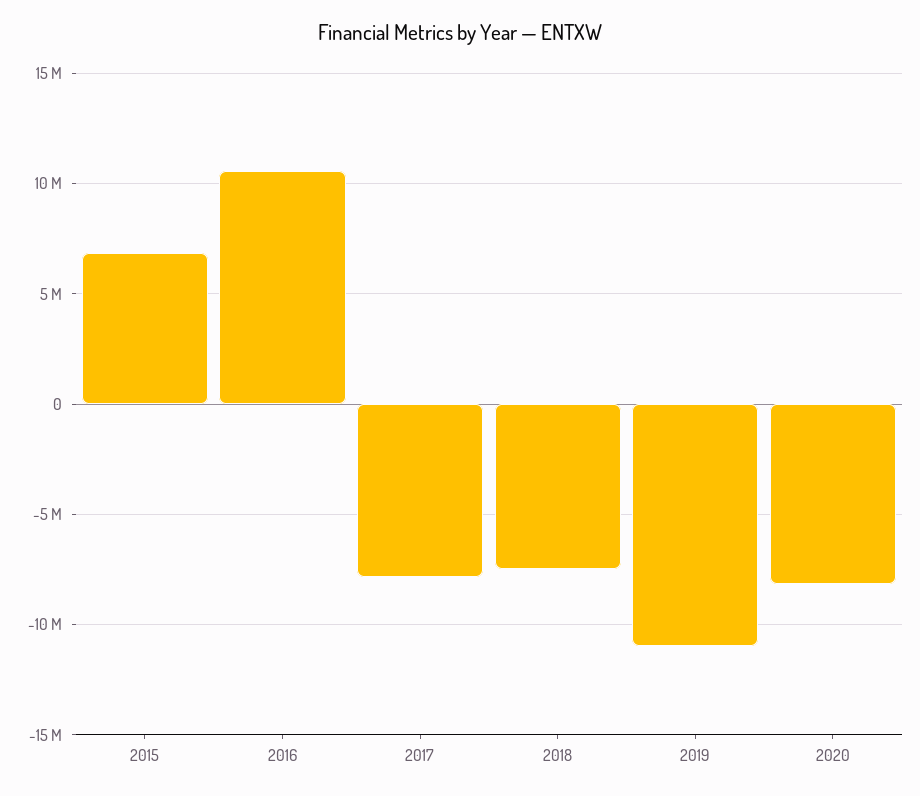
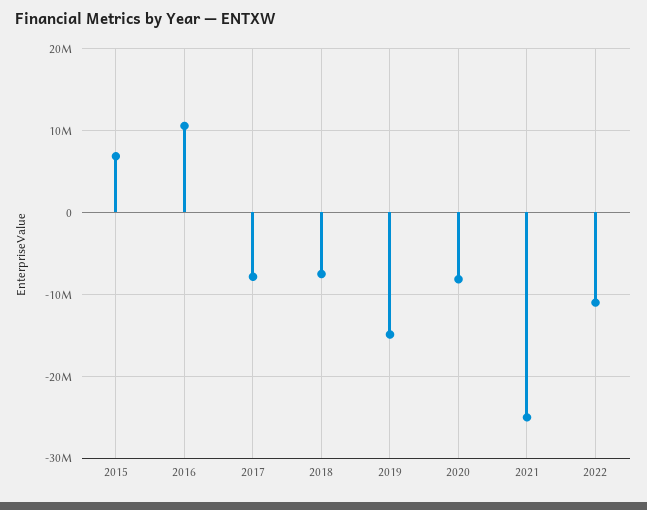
2019: -11000000 -> -15000000
2021: none -> -25000000
2022: none -> -11000000

